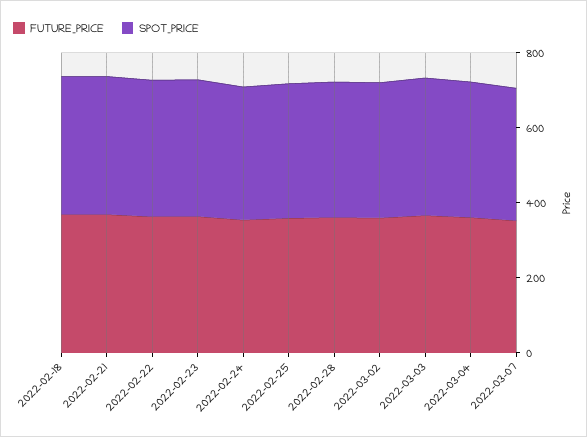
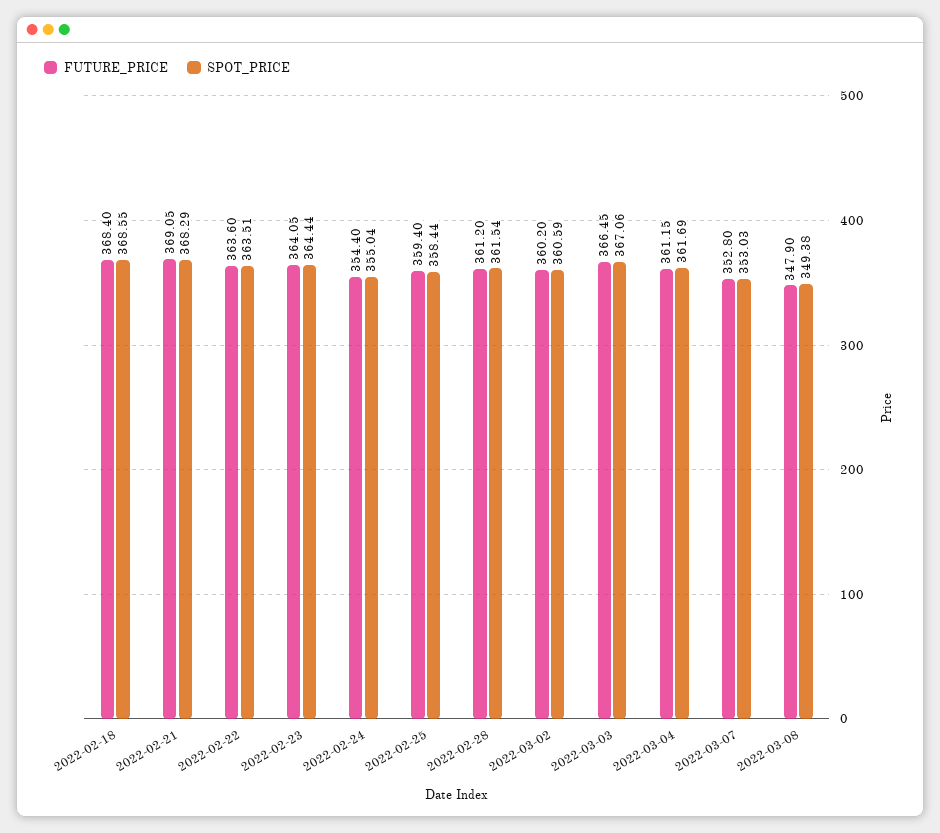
FUTURE_PRICE, 2022-03-08: none -> 347.9
SPOT_PRICE, 2022-03-08: none -> 349.38

